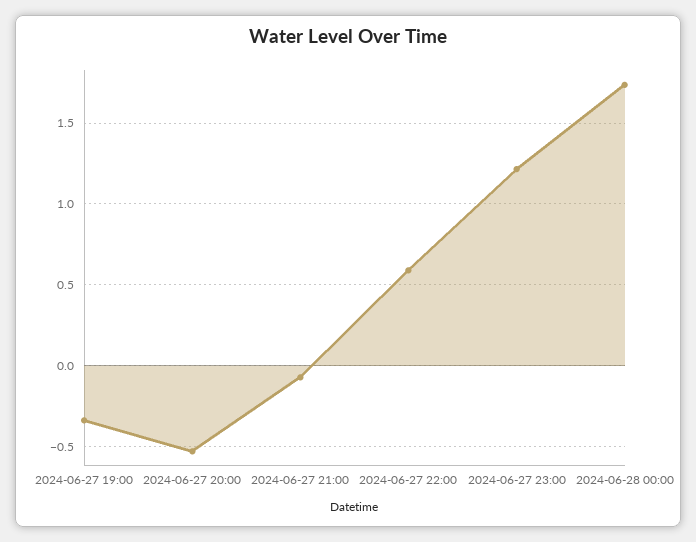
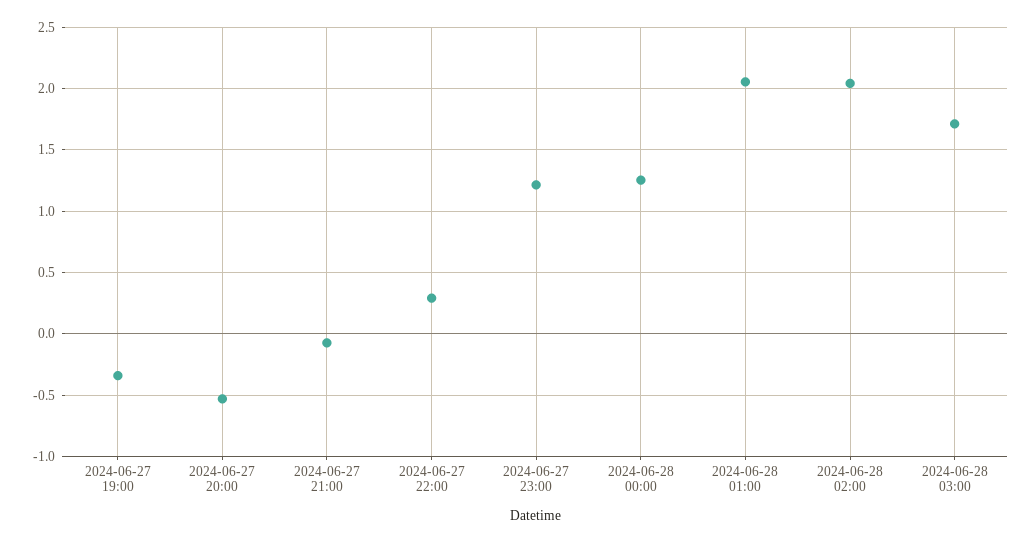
2024-06-27 22:00: 0.6 -> 0.3
2024-06-28 00:00: 1.75 -> 1.25
2024-06-28 01:00: none -> 2.05
2024-06-28 02:00: none -> 2.05
2024-06-28 03:00: none -> 1.7

